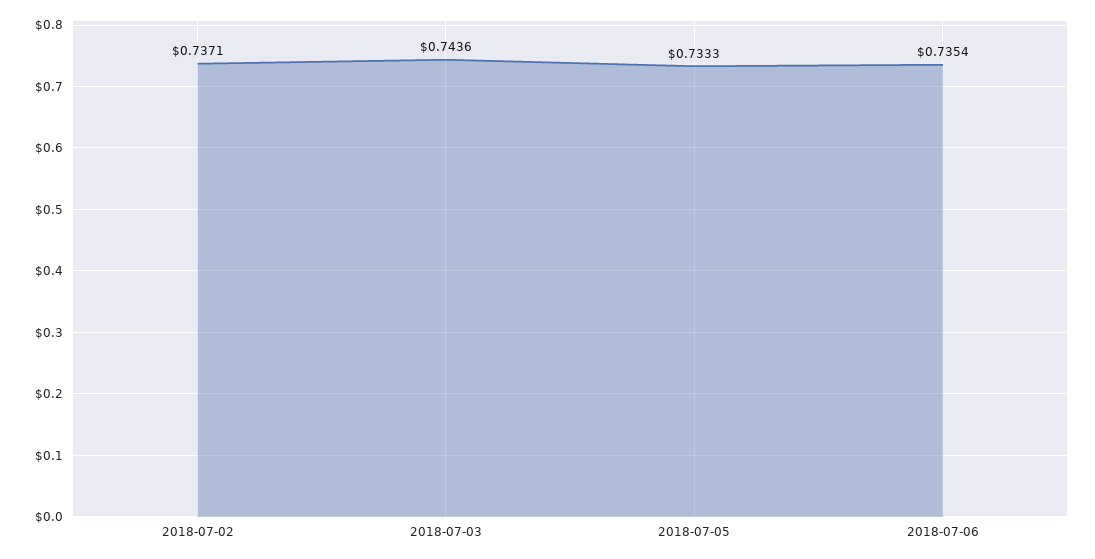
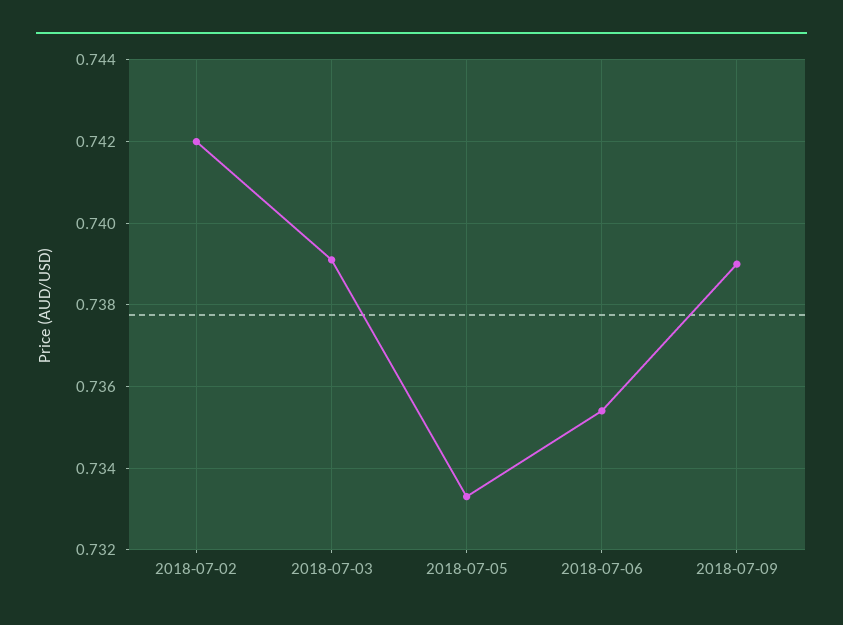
2018-07-02: 0.7371 -> 0.742
2018-07-03: 0.7436 -> 0.739
2018-07-09: none -> 0.739

